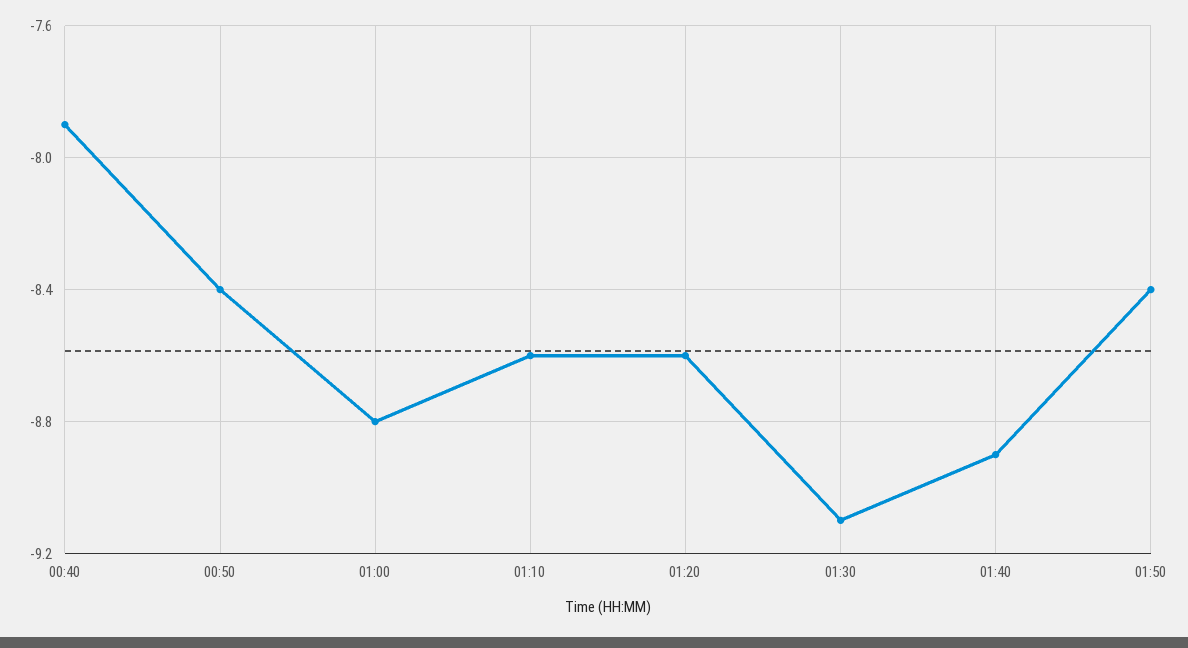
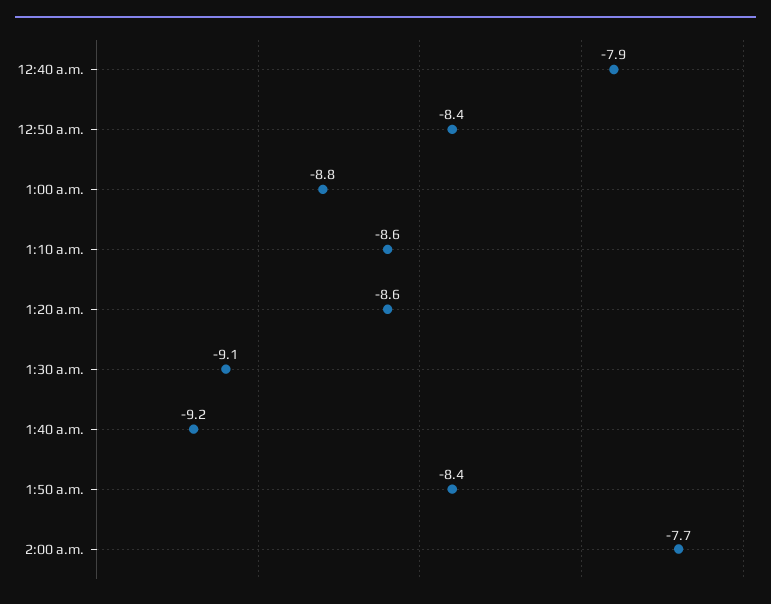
01:40: -8.9 -> -9.2
2:00 a.m.: none -> -7.7

